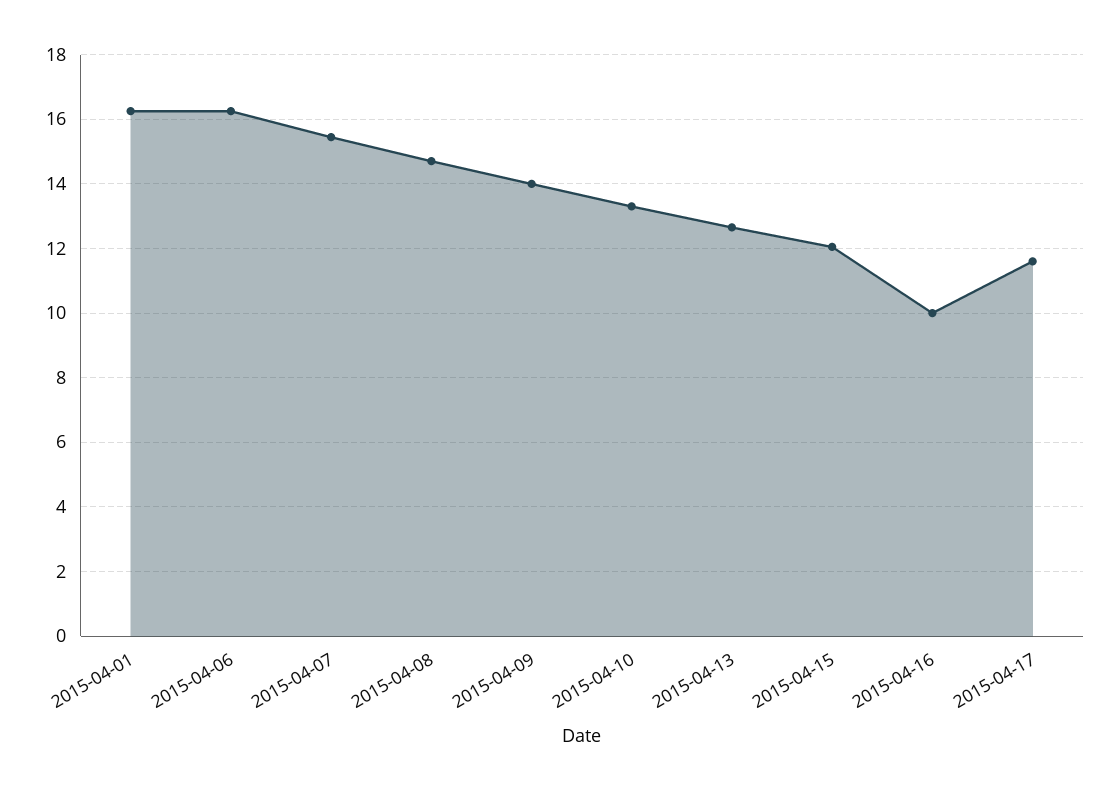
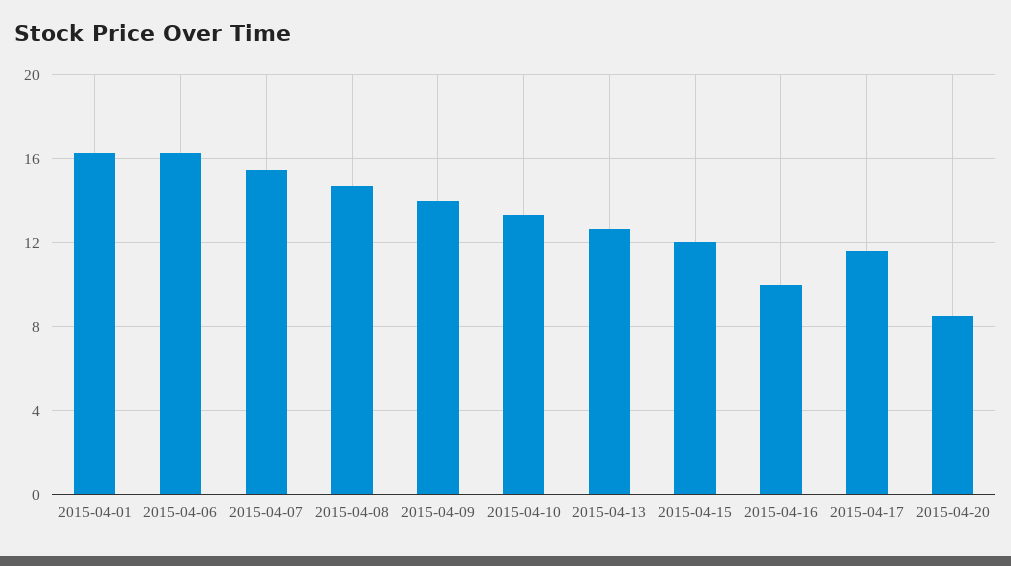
2015-04-20: none -> 8.5

